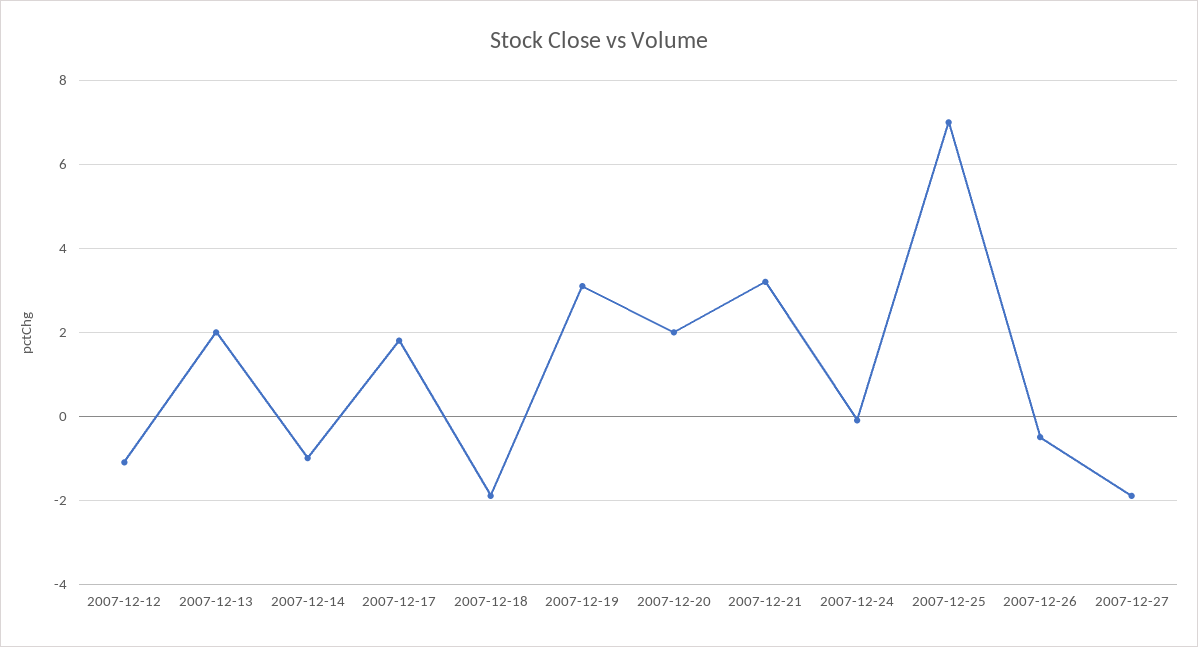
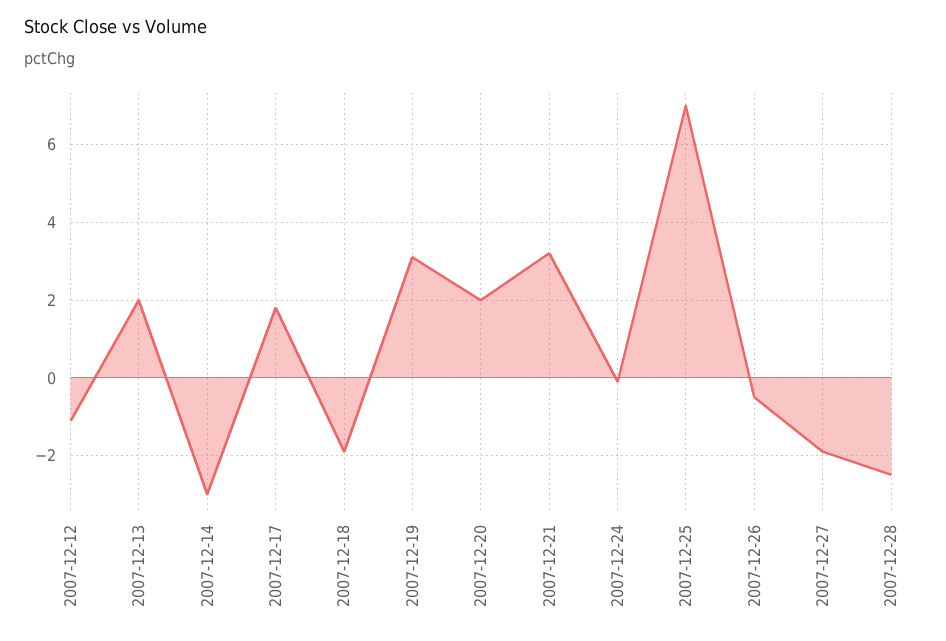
2007-12-14: -1 -> -3
2007-12-28: none -> -2.5

